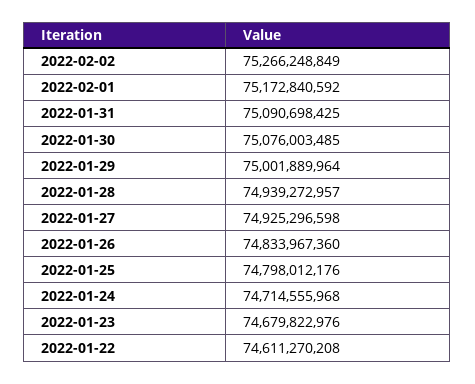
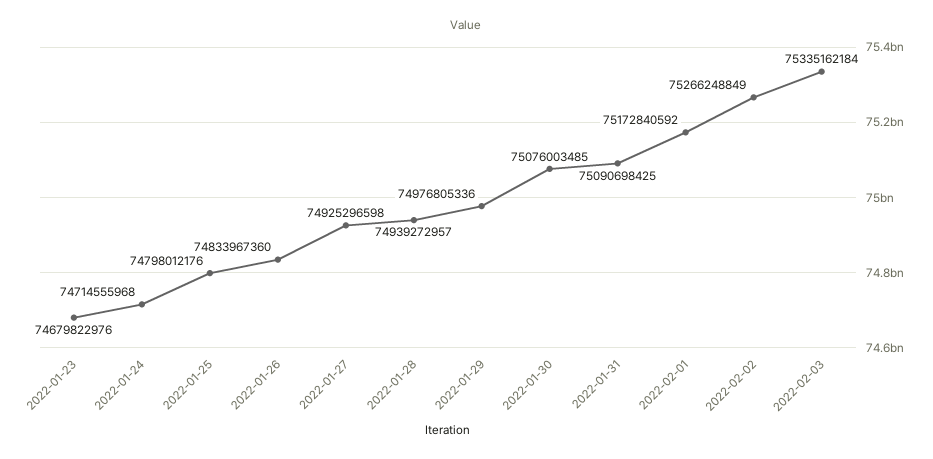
2022-01-29: 75001889964 -> 74976805336
2022-01-22: 74611270208 -> none
2022-02-03: none -> 75335162184

